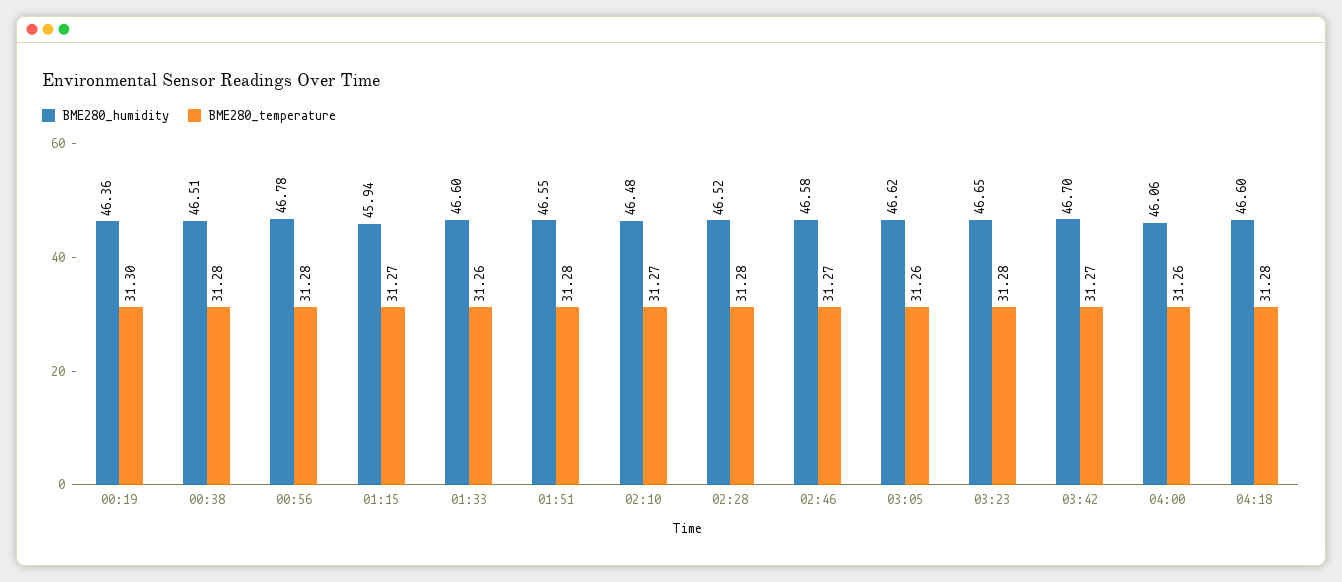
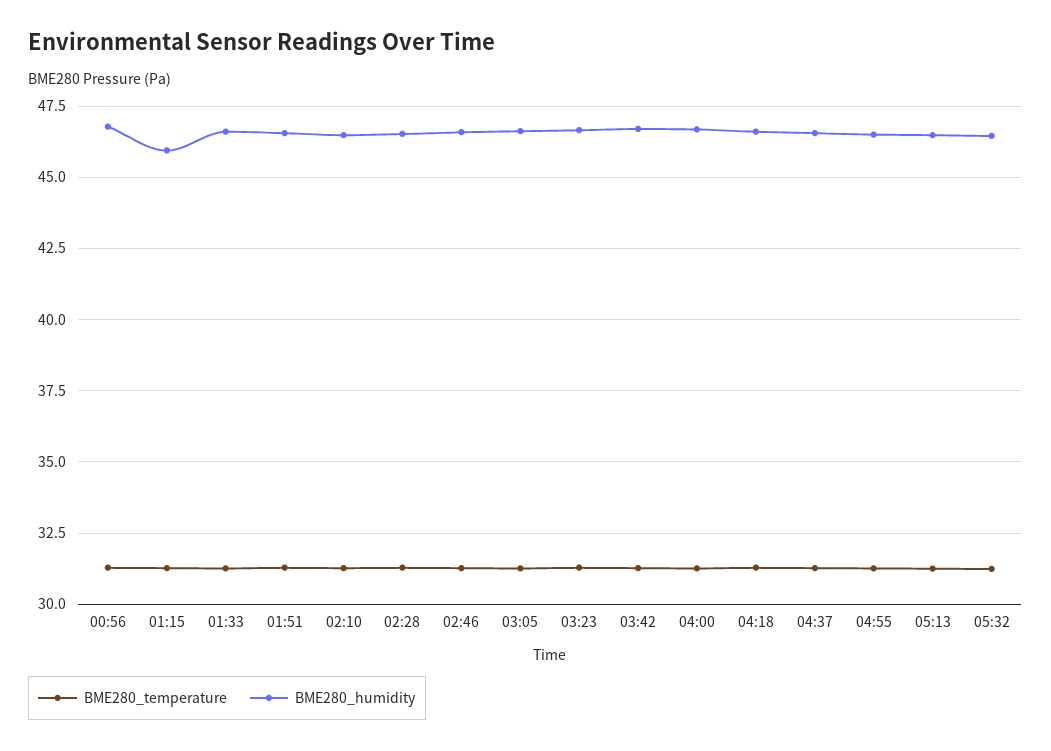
BME280_humidity, 00:19: 46.36 -> none
BME280_temperature, 00:19: 31.3 -> none
BME280_humidity, 00:38: 46.51 -> none
BME280_temperature, 00:38: 31.28 -> none
BME280_humidity, 04:00: 46.06 -> 46.75
BME280_temperature, 04:37: none -> 31.25
BME280_humidity, 04:37: none -> 46.5
BME280_temperature, 04:55: none -> 31.25
BME280_humidity, 04:55: none -> 46.5
BME280_temperature, 05:13: none -> 31.25
BME280_humidity, 05:13: none -> 46.5
BME280_temperature, 05:32: none -> 31.25
BME280_humidity, 05:32: none -> 46.5

